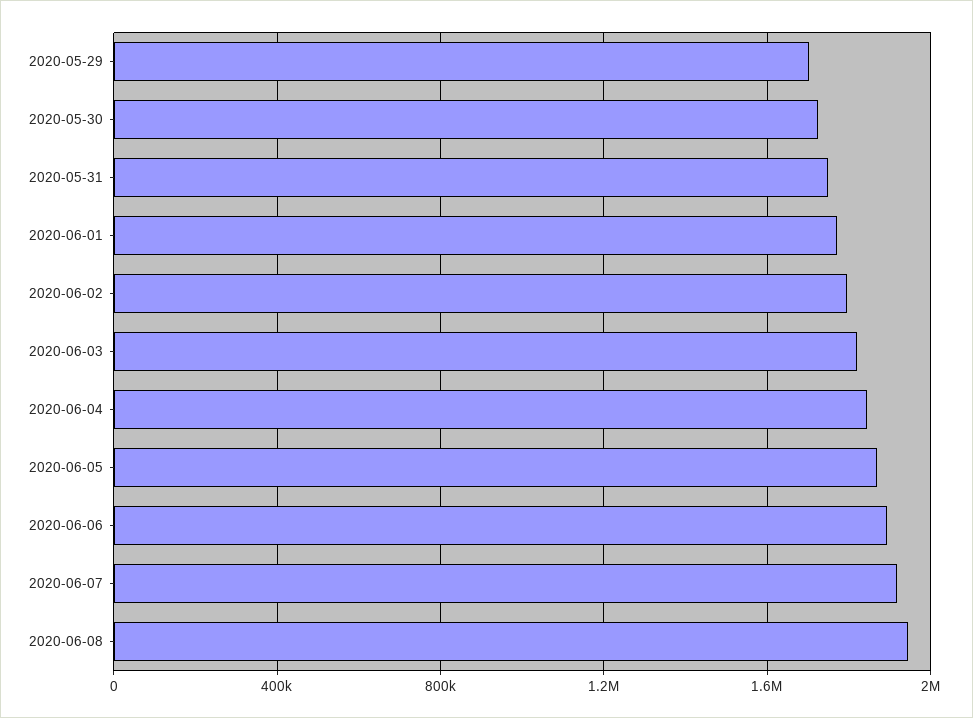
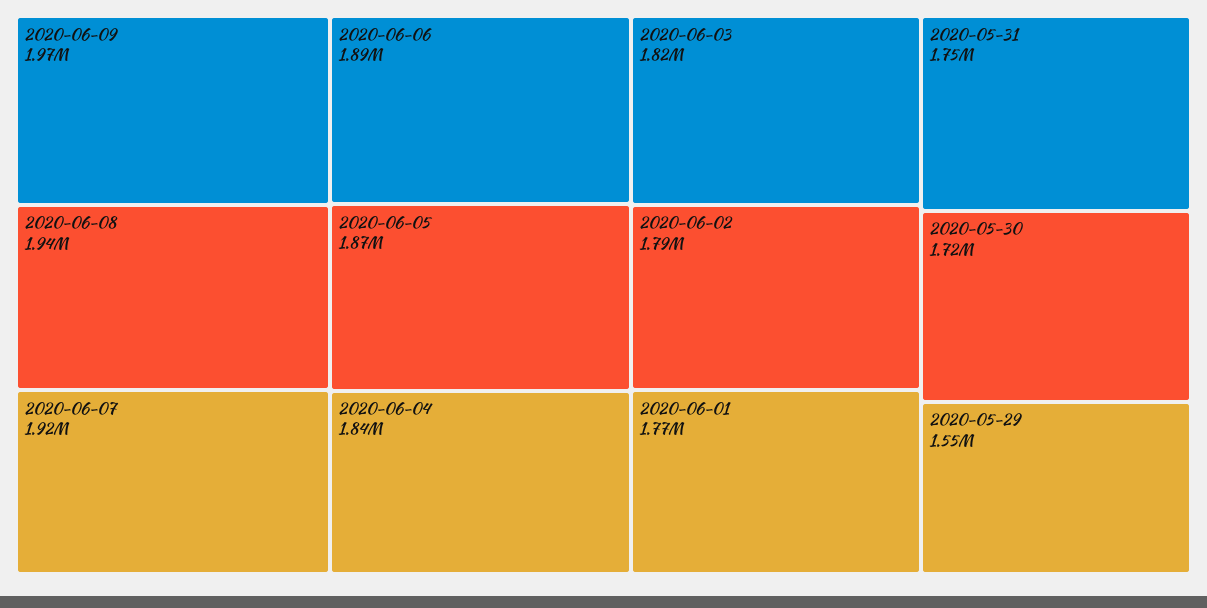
2020-05-29: 1700000 -> 1550000
2020-06-09: none -> 1970000

